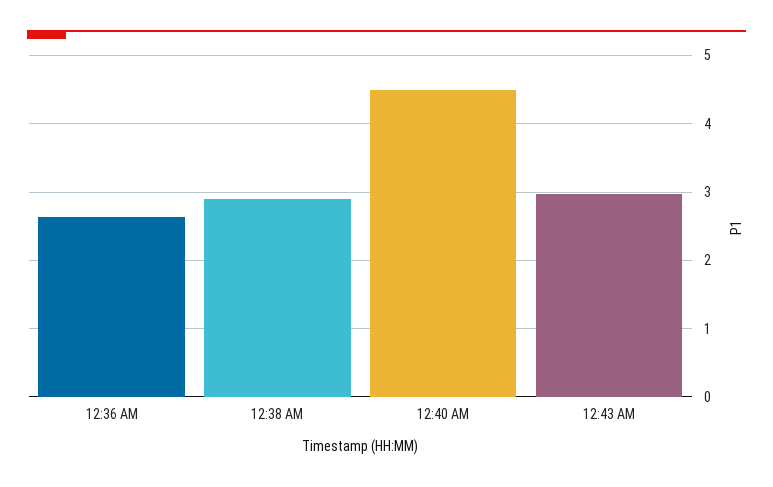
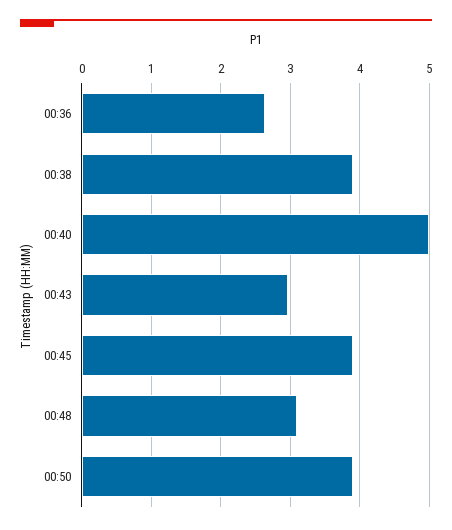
12:38 AM: 2.9 -> 3.9
12:40 AM: 4.5 -> 5
00:45: none -> 3.9
00:48: none -> 3.1
00:50: none -> 3.9

